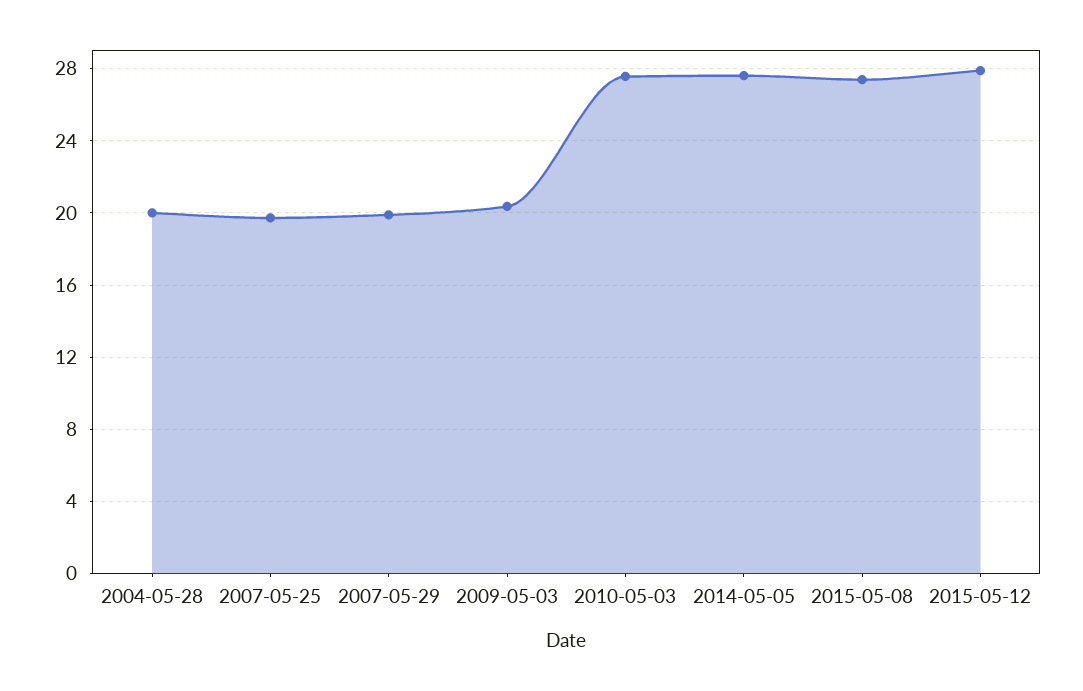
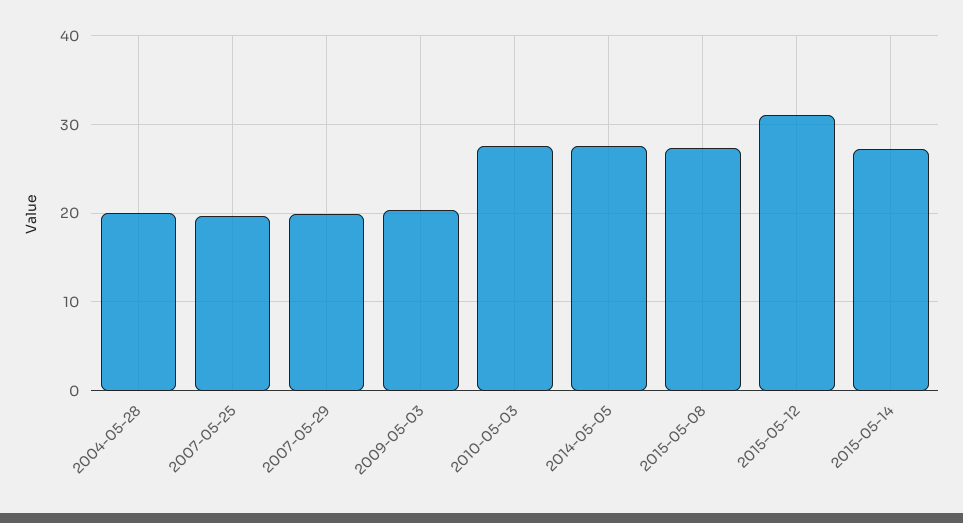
2015-05-12: 28 -> 31
2015-05-14: none -> 27

